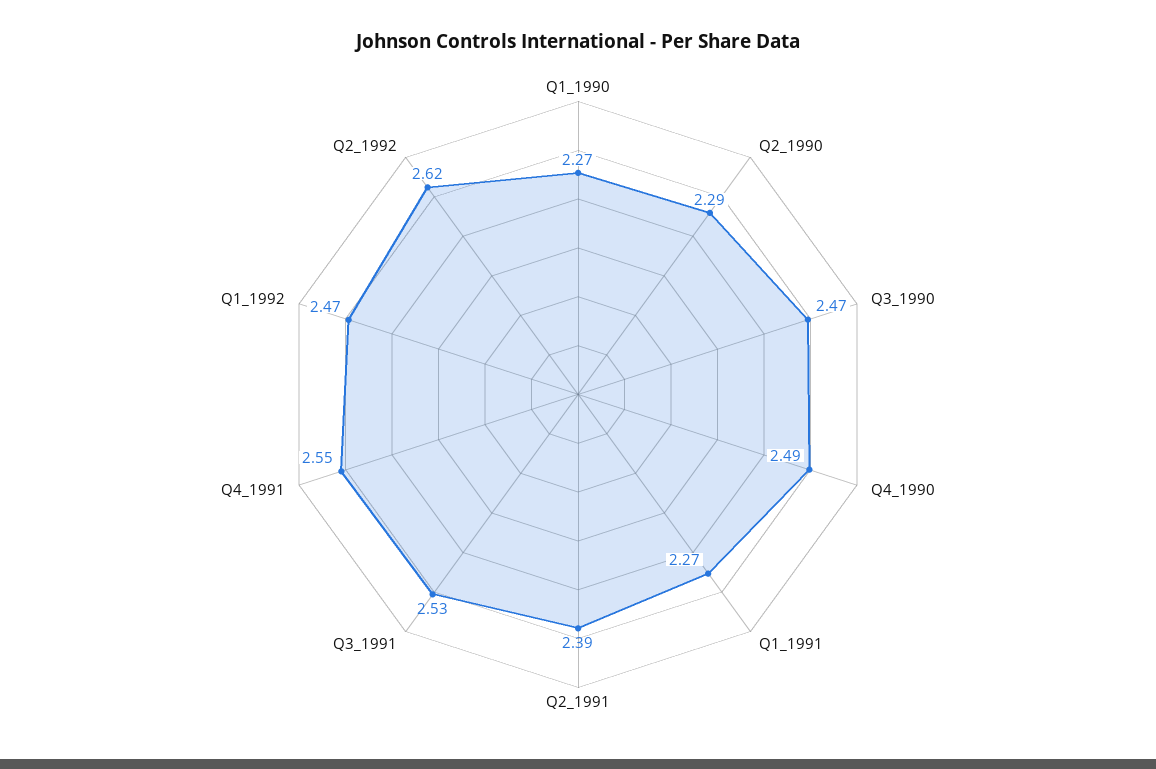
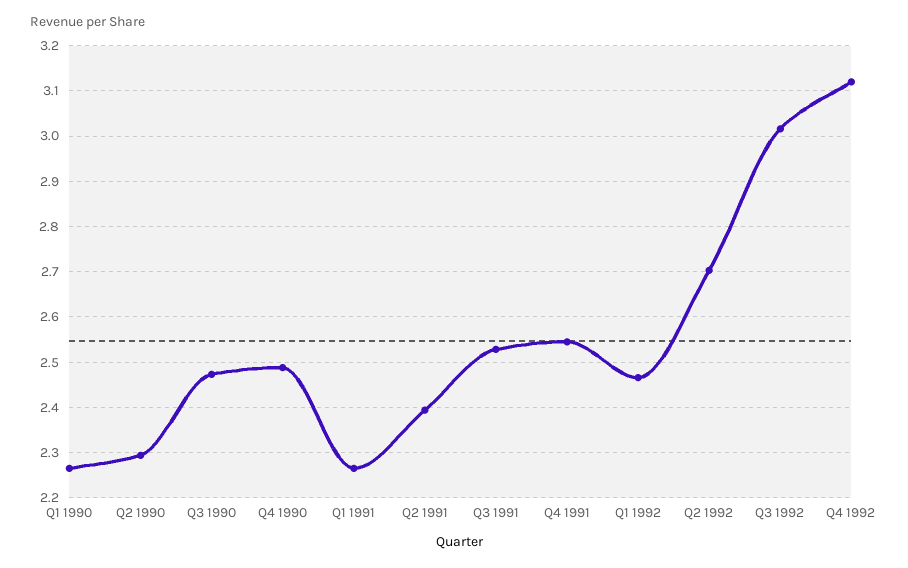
Q2_1992: 2.62 -> 2.7
Q3 1992: none -> 3.02
Q4 1992: none -> 3.12

